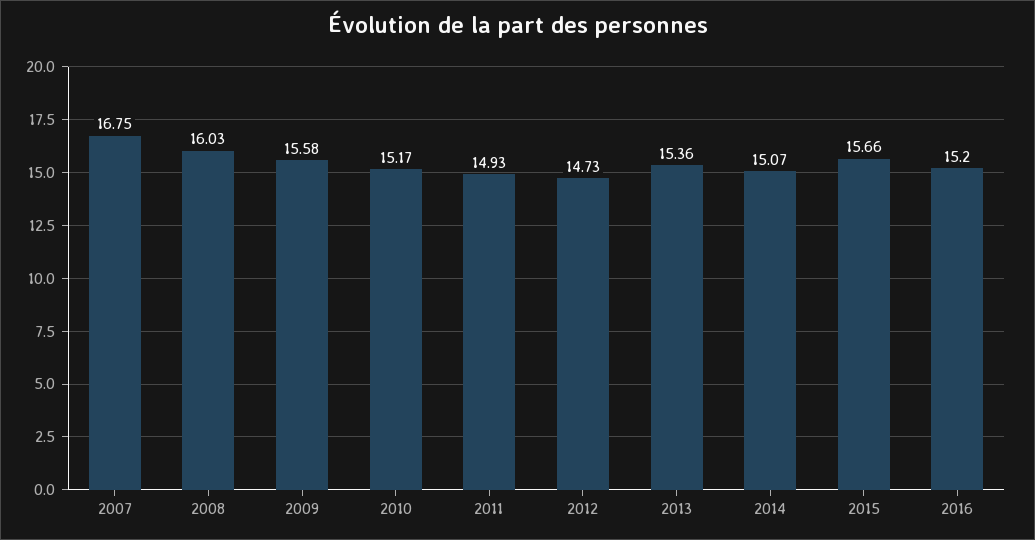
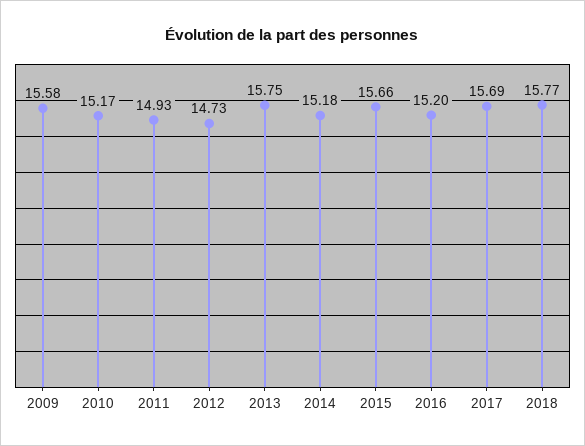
2007: 16.75 -> none
2008: 16.03 -> none
2013: 15.36 -> 15.75
2014: 15.07 -> 15.18
2017: none -> 15.69
2018: none -> 15.77

